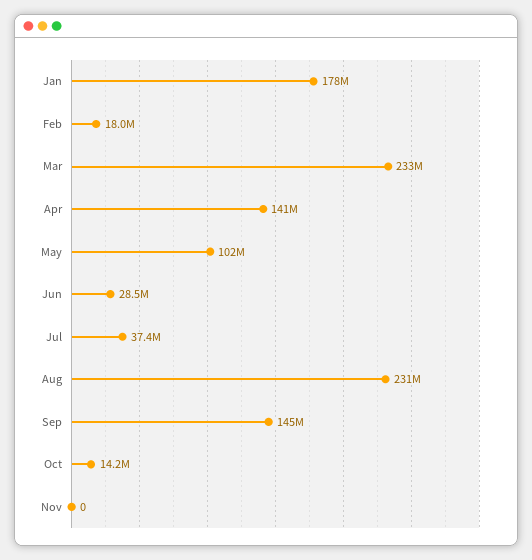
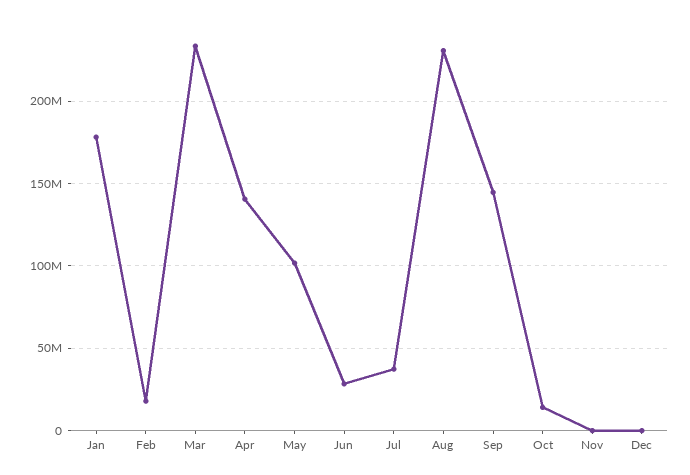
Dec: none -> 0

